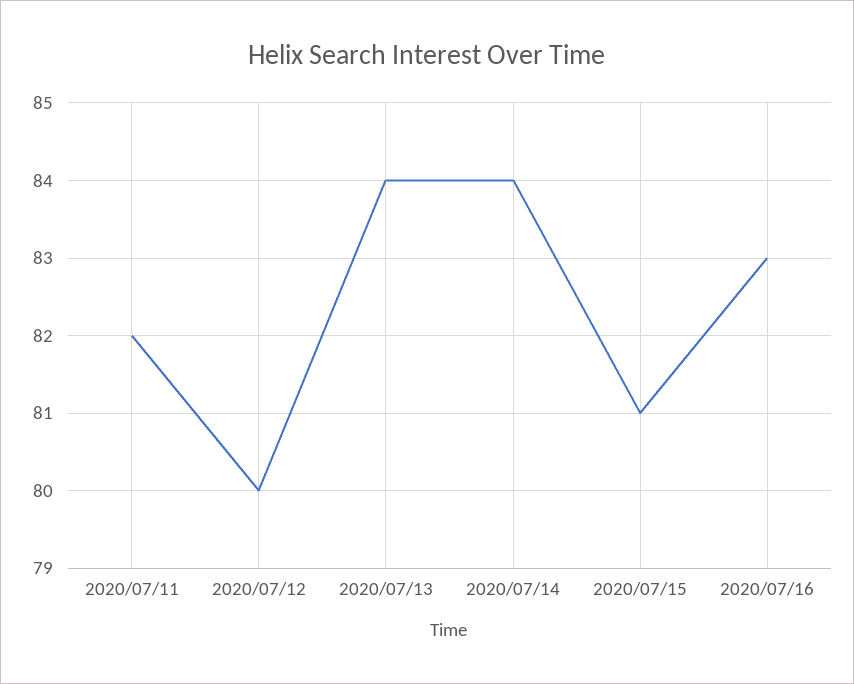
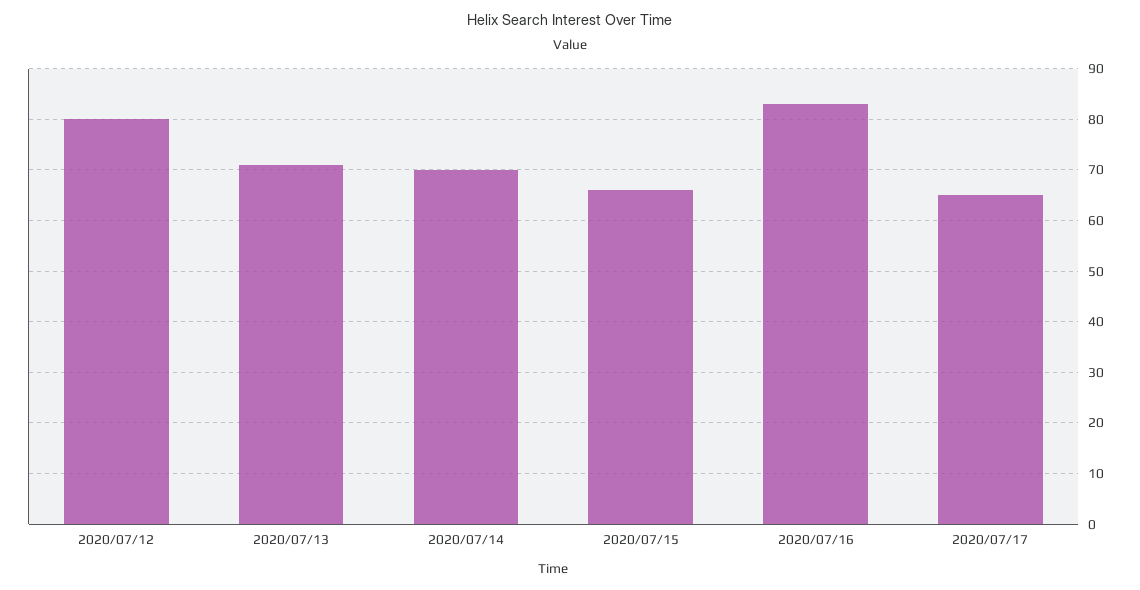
2020/07/11: 82 -> none
2020/07/13: 84 -> 70
2020/07/14: 84 -> 70
2020/07/15: 81 -> 65
2020/07/17: none -> 65

